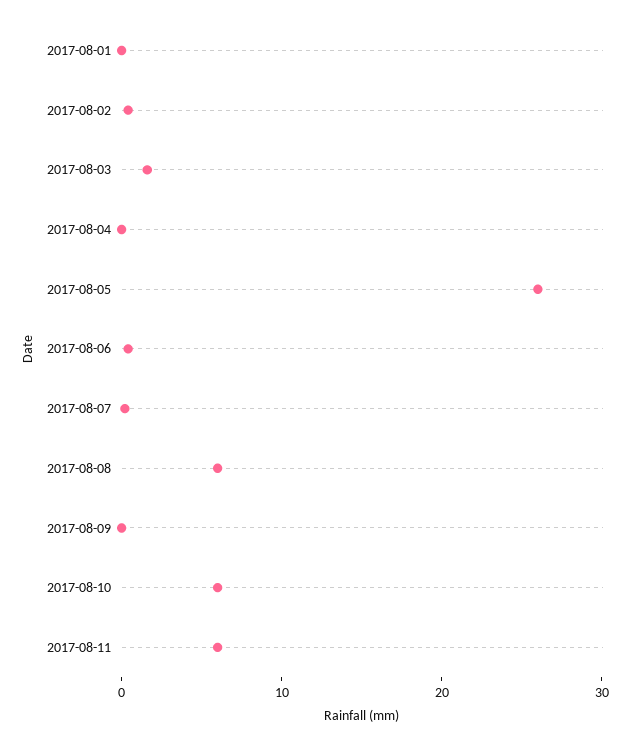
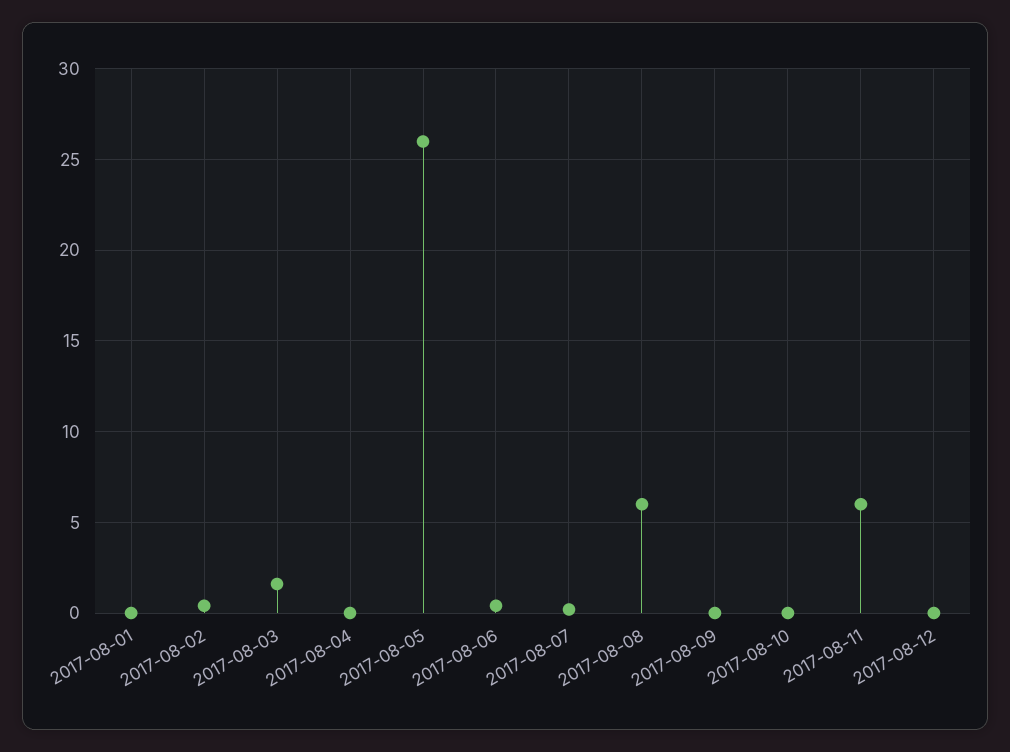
2017-08-10: 6 -> 0
2017-08-12: none -> 0

